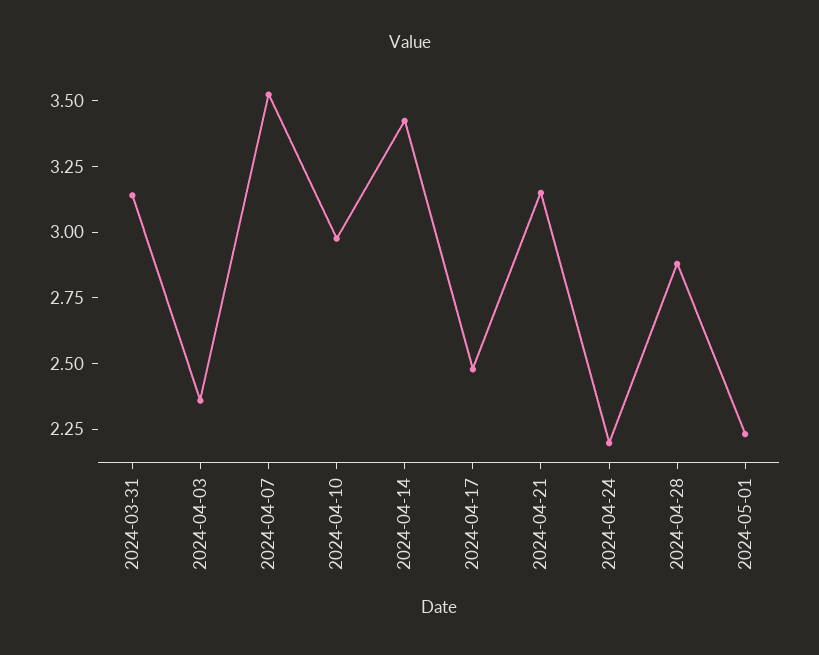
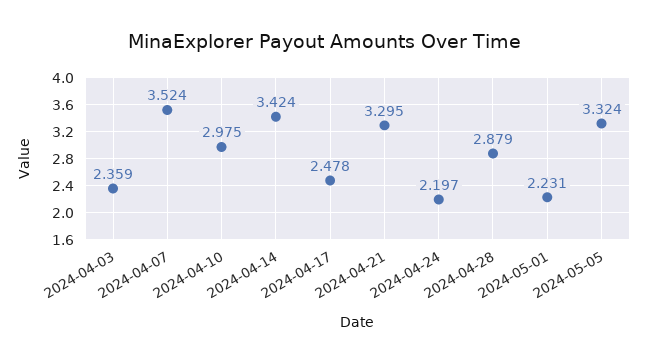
2024-03-31: 3.15 -> none
2024-04-21: 3.15 -> 3.295
2024-05-05: none -> 3.324

